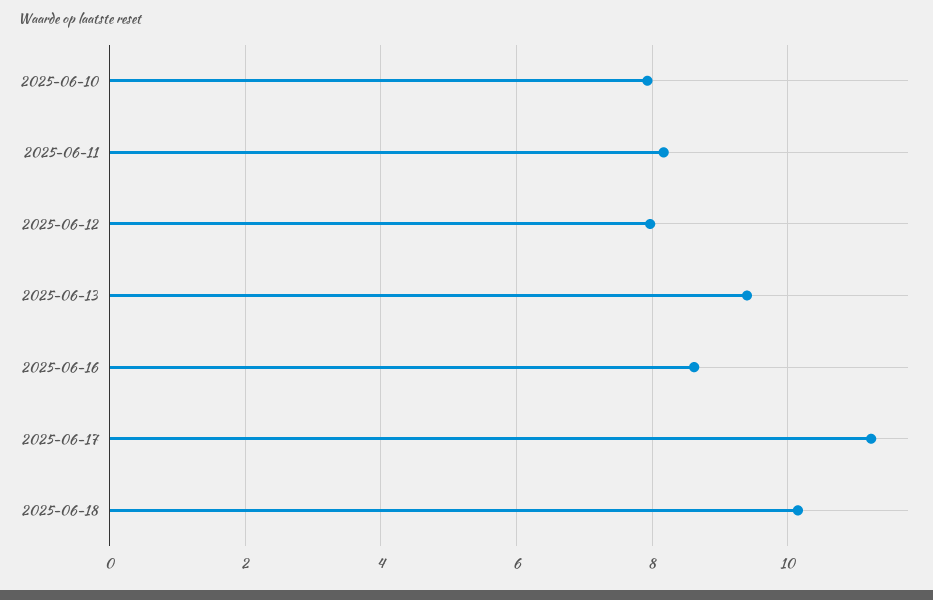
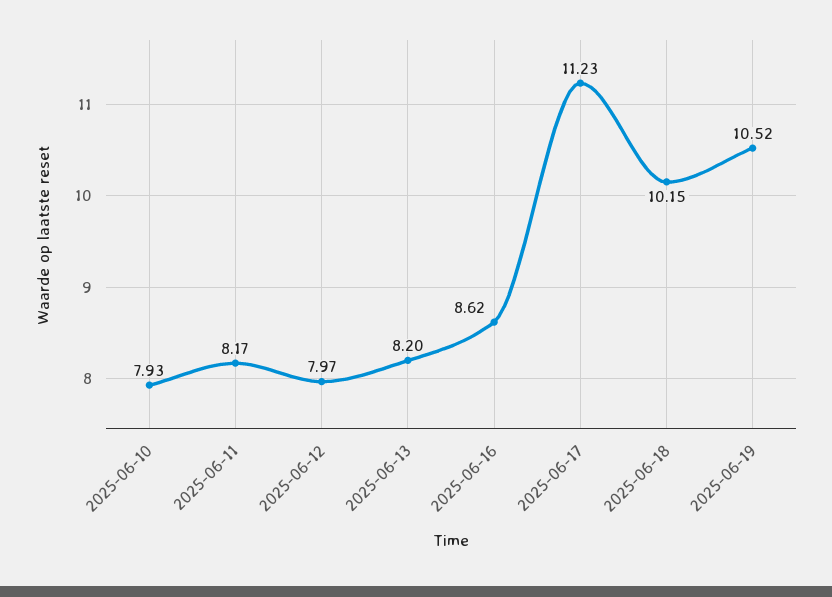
2025-06-13: 9.4 -> 8.2
2025-06-19: none -> 10.52

